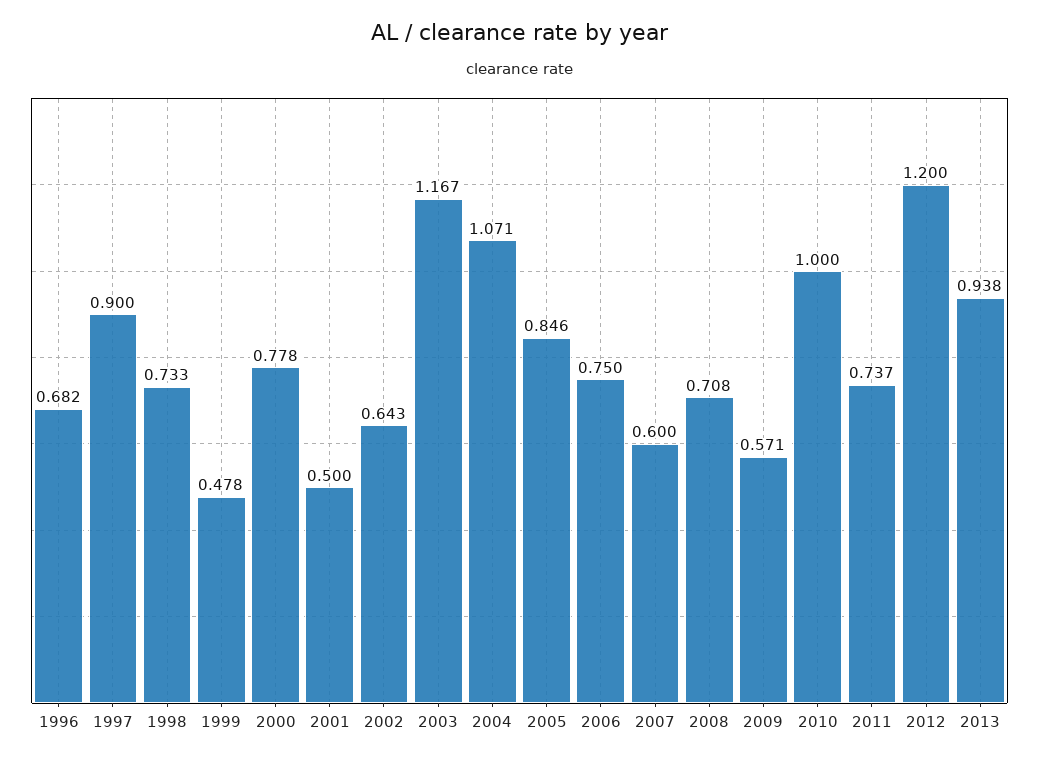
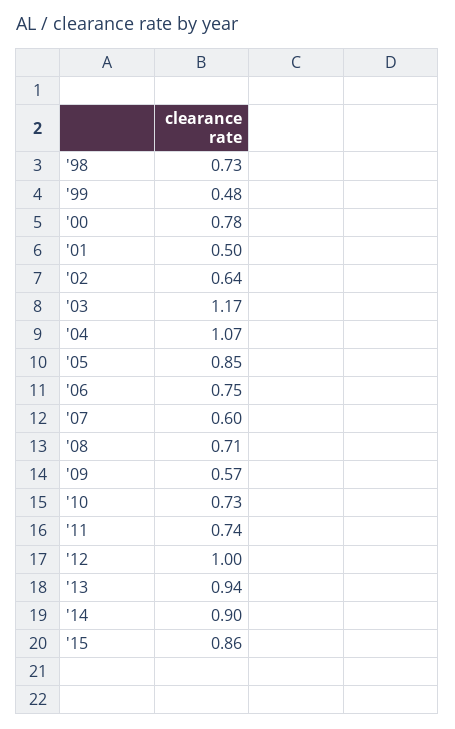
1996: 0.682 -> none
1997: 0.9 -> none
2010: 1 -> 0.73
2012: 1.2 -> 1
'14: none -> 0.9
'15: none -> 0.86

